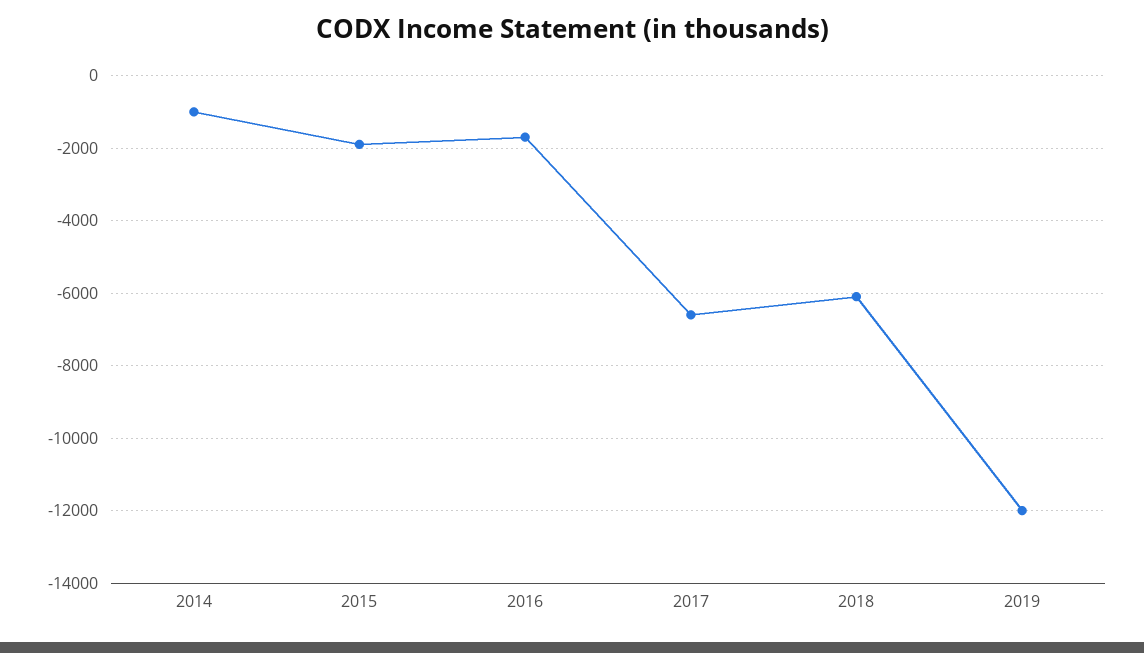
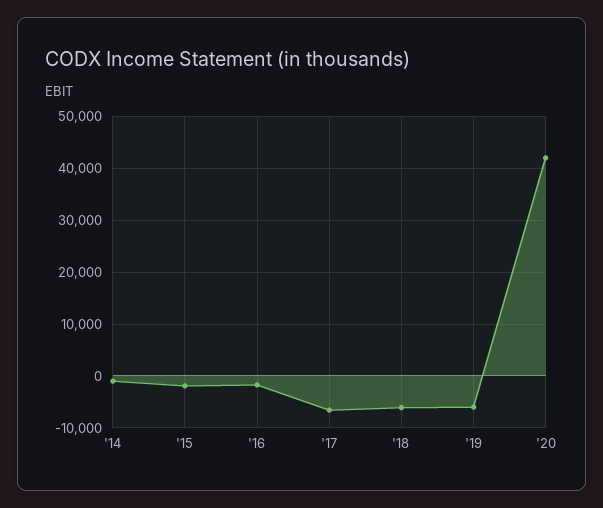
2019: -12000 -> -6000
'20: none -> 42000

